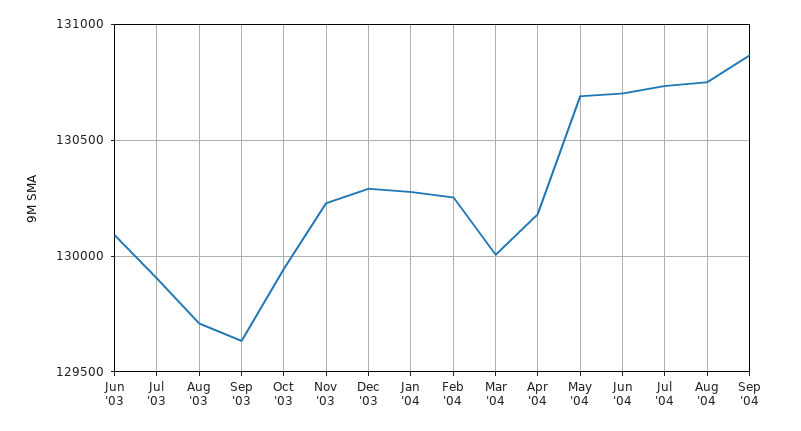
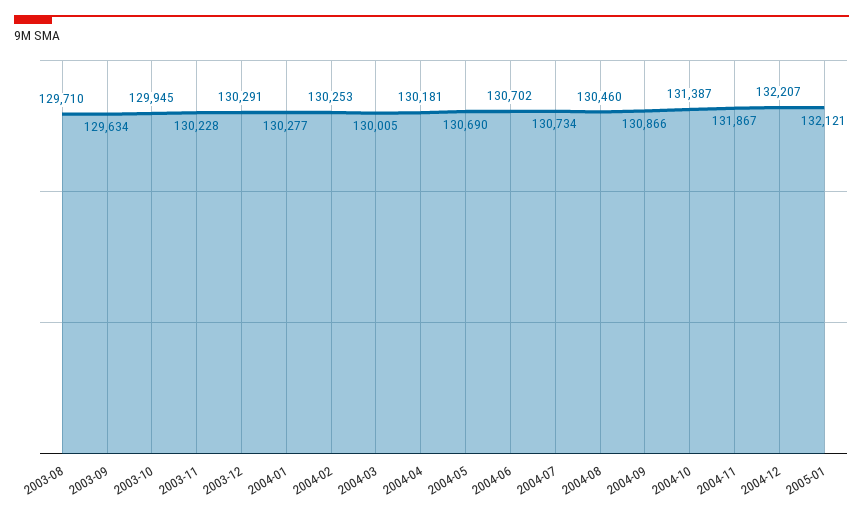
Jun '03: 130100 -> none
Jul '03: 129900 -> none
Aug '04: 130750 -> 130460
2004-10: none -> 131387
2004-11: none -> 131867
2004-12: none -> 132207
2005-01: none -> 132121

